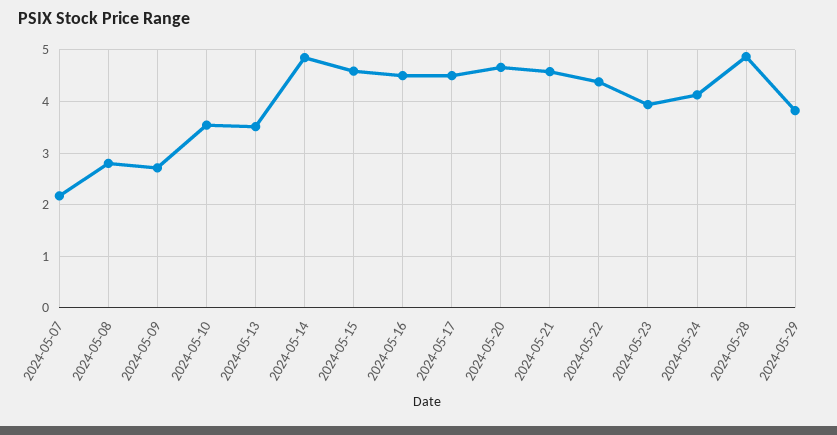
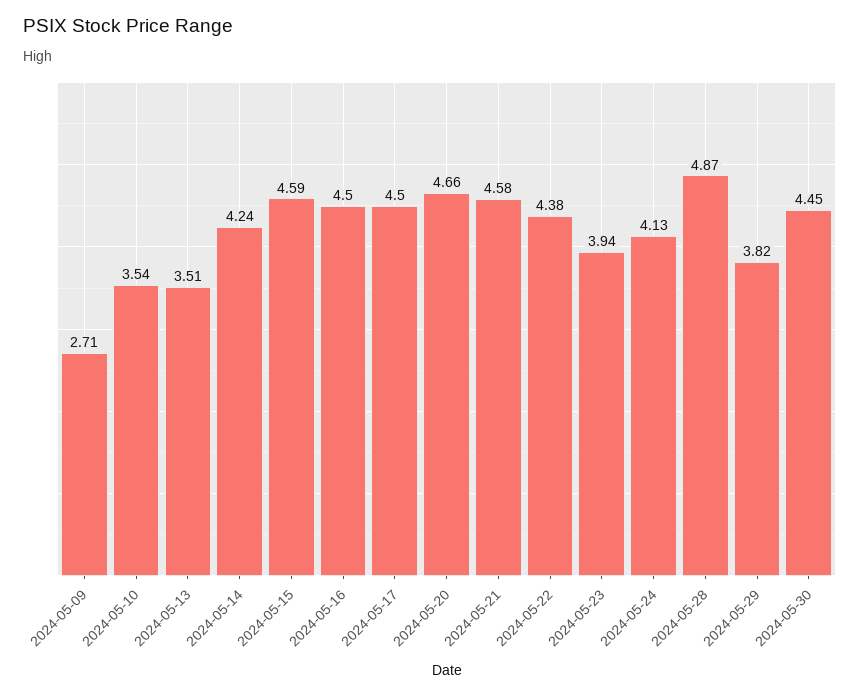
2024-05-07: 2.2 -> none
2024-05-08: 2.8 -> none
2024-05-14: 4.8 -> 4.24
2024-05-30: none -> 4.45

